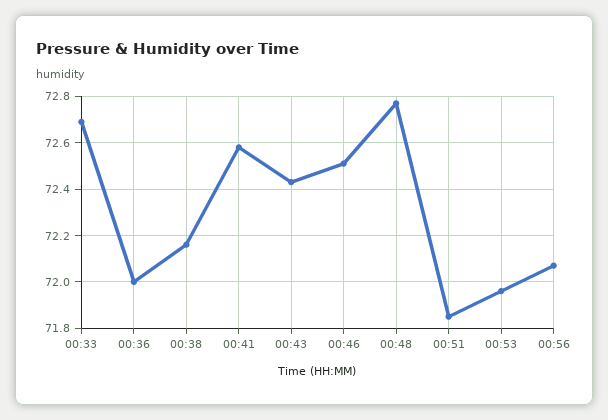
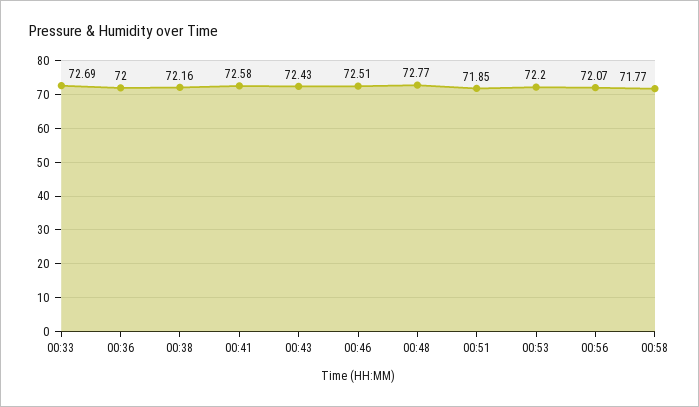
00:53: 71.95 -> 72.2
00:58: none -> 71.77

